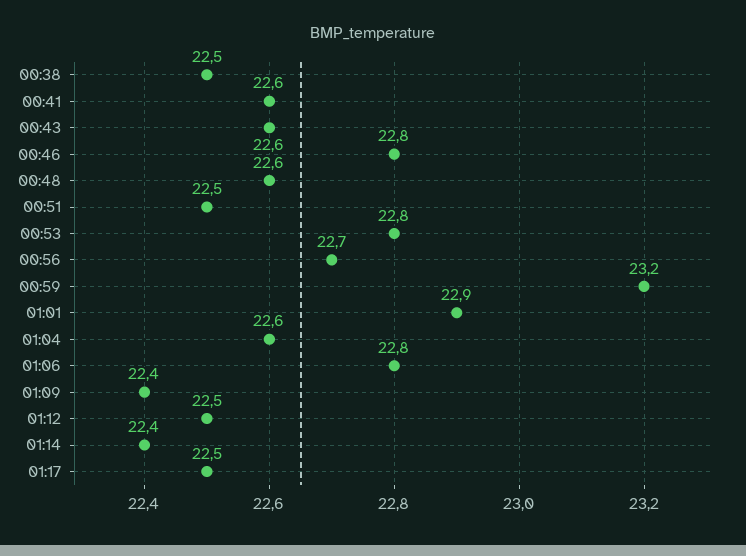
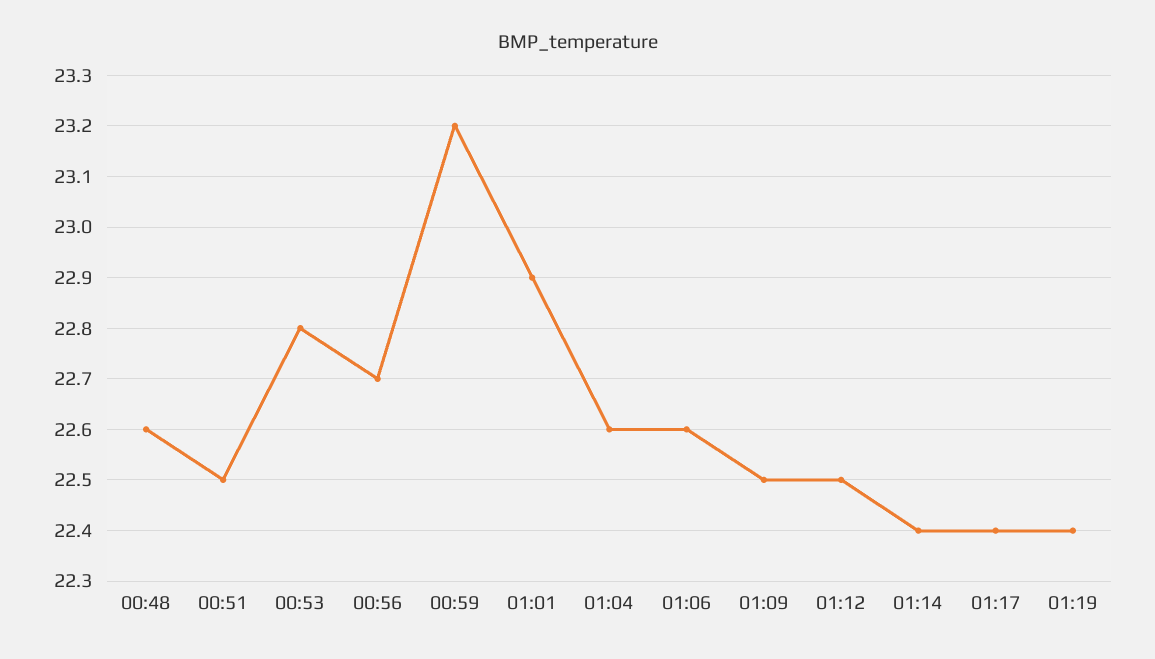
00:38: 22.5 -> none
00:41: 22.6 -> none
00:43: 22.6 -> none
00:46: 22.8 -> none
01:06: 22.8 -> 22.6
01:09: 22.4 -> 22.5
01:17: 22.5 -> 22.4
01:19: none -> 22.4

